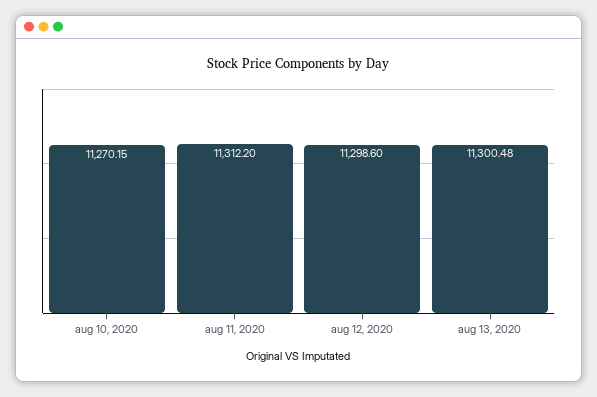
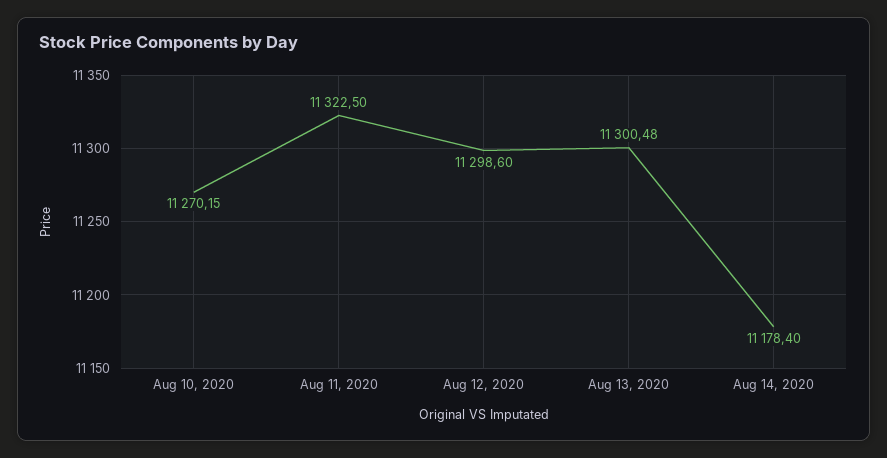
aug 11, 2020: 11312.2 -> 11322.5
Aug 14, 2020: none -> 11178.4

